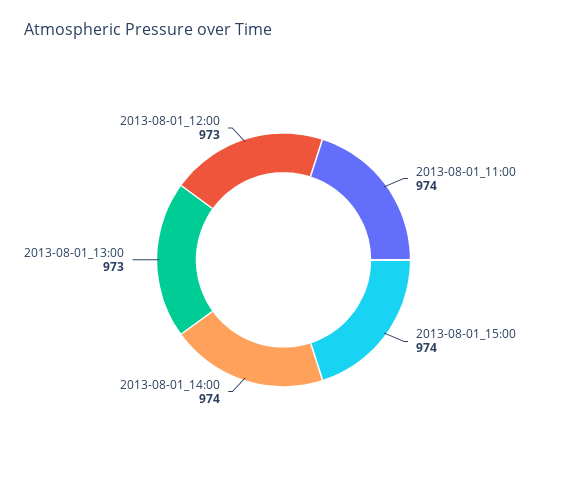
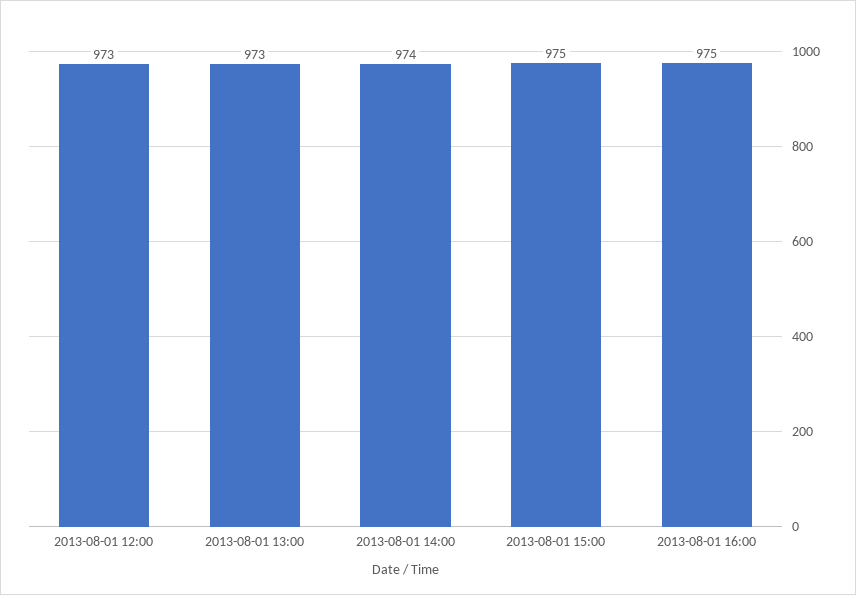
2013-08-01_11:00: 974 -> none
2013-08-01_15:00: 974 -> 975
2013-08-01 16:00: none -> 975

